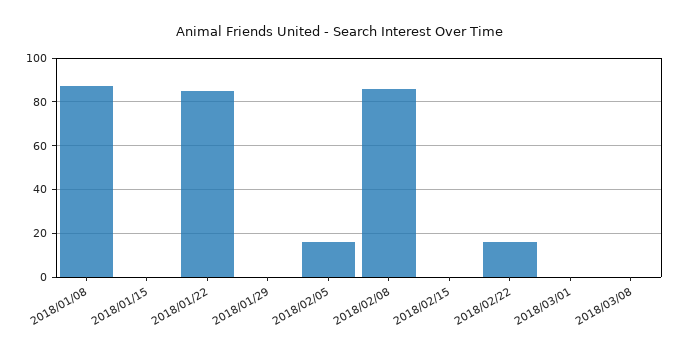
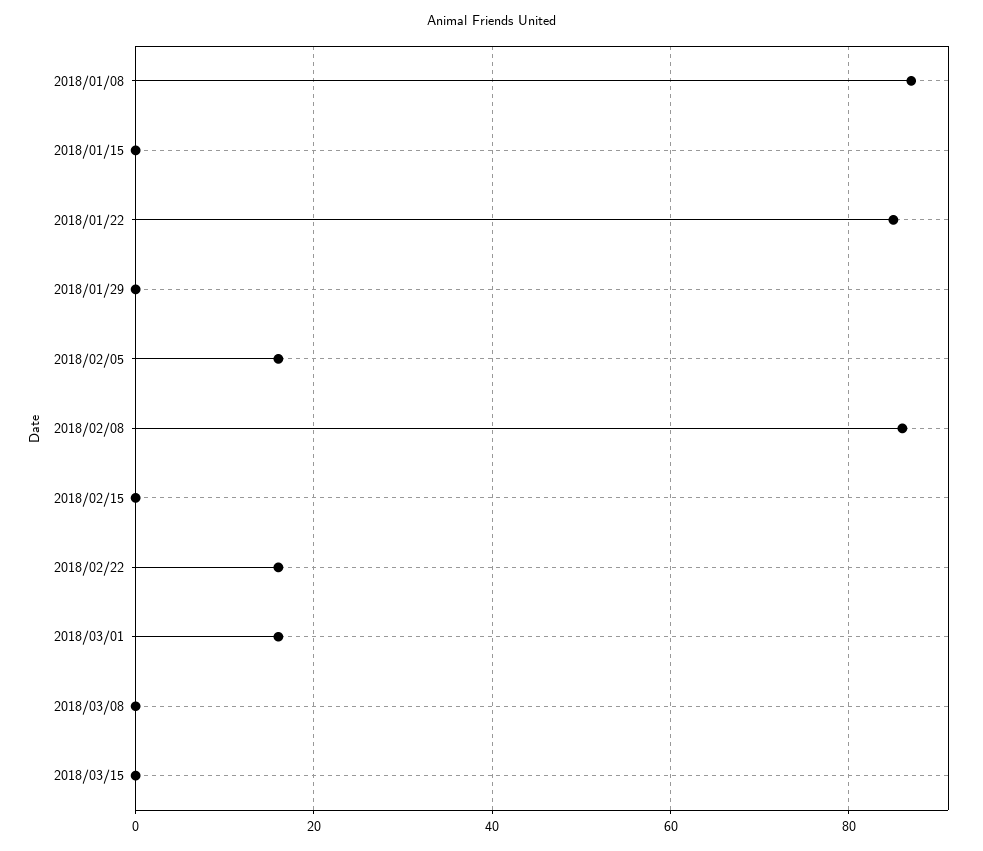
2018/03/01: 0 -> 15
2018/03/15: none -> 0

